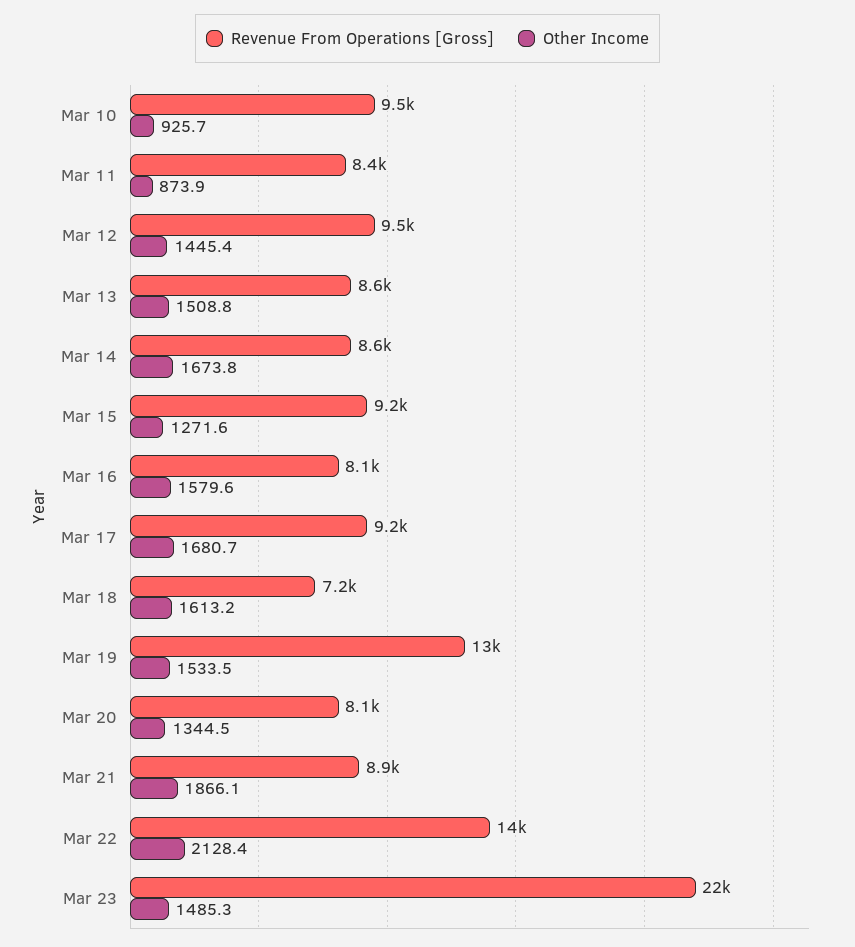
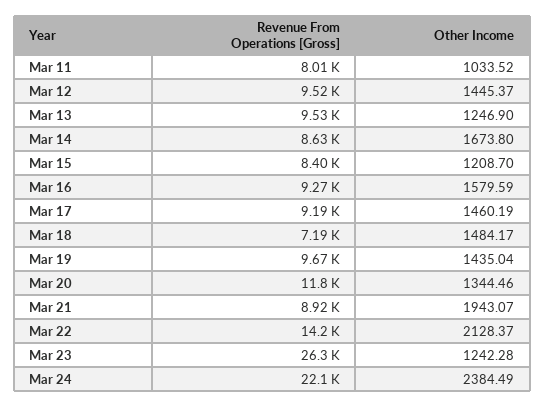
Revenue From Operations [Gross], Mar 10: 9500 -> none
Other Income, Mar 10: 925.7 -> none
Revenue From Operations [Gross], Mar 11: 8400 -> 8010
Other Income, Mar 11: 873.9 -> 1033.52
Revenue From Operations [Gross], Mar 13: 8600 -> 9530
Other Income, Mar 13: 1508.8 -> 1246.9
Revenue From Operations [Gross], Mar 15: 9200 -> 8400
Other Income, Mar 15: 1271.6 -> 1208.7
Revenue From Operations [Gross], Mar 16: 8100 -> 9270
Other Income, Mar 17: 1680.7 -> 1460.19
Other Income, Mar 18: 1613.2 -> 1484.17
Revenue From Operations [Gross], Mar 19: 13000 -> 9670
Other Income, Mar 19: 1533.5 -> 1435.04
Revenue From Operations [Gross], Mar 20: 8100 -> 11800
Other Income, Mar 21: 1866.1 -> 1943.07
Revenue From Operations [Gross], Mar 23: 22000 -> 26300
Other Income, Mar 23: 1485.3 -> 1242.28
Revenue From Operations [Gross], Mar 24: none -> 22100
Other Income, Mar 24: none -> 2384.49

